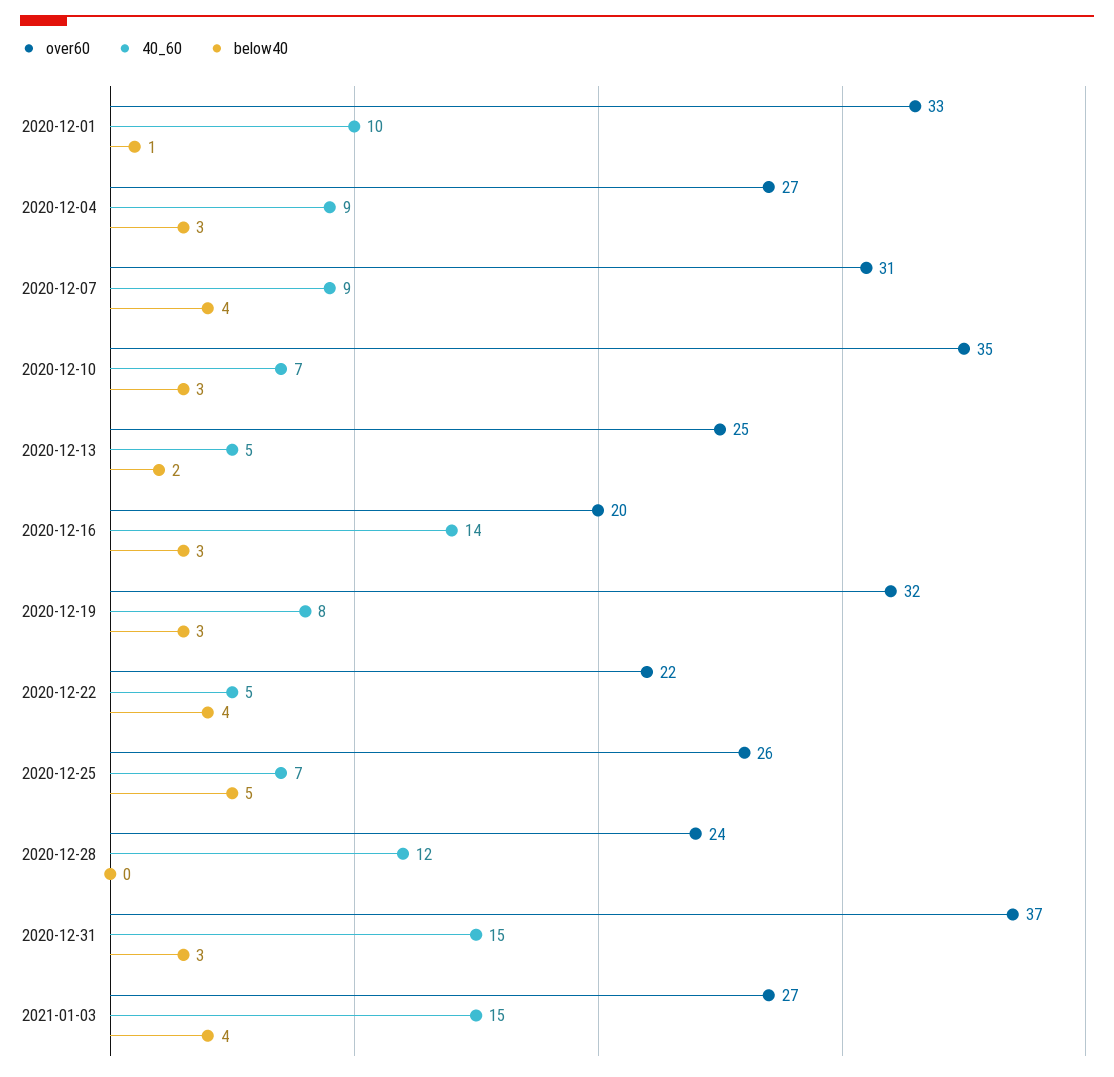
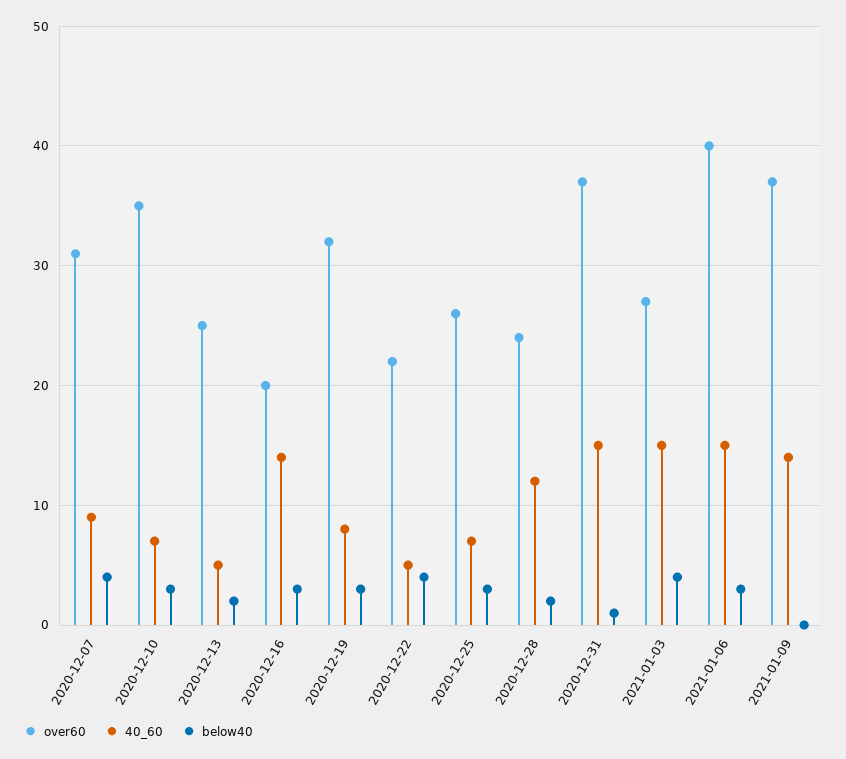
over60, 2020-12-01: 33 -> none
40_60, 2020-12-01: 10 -> none
below40, 2020-12-01: 1 -> none
over60, 2020-12-04: 27 -> none
40_60, 2020-12-04: 9 -> none
below40, 2020-12-04: 3 -> none
below40, 2020-12-25: 5 -> 3
below40, 2020-12-28: 0 -> 2
below40, 2020-12-31: 3 -> 1
over60, 2021-01-06: none -> 40
40_60, 2021-01-06: none -> 15
below40, 2021-01-06: none -> 3
over60, 2021-01-09: none -> 37
40_60, 2021-01-09: none -> 14
below40, 2021-01-09: none -> 0

